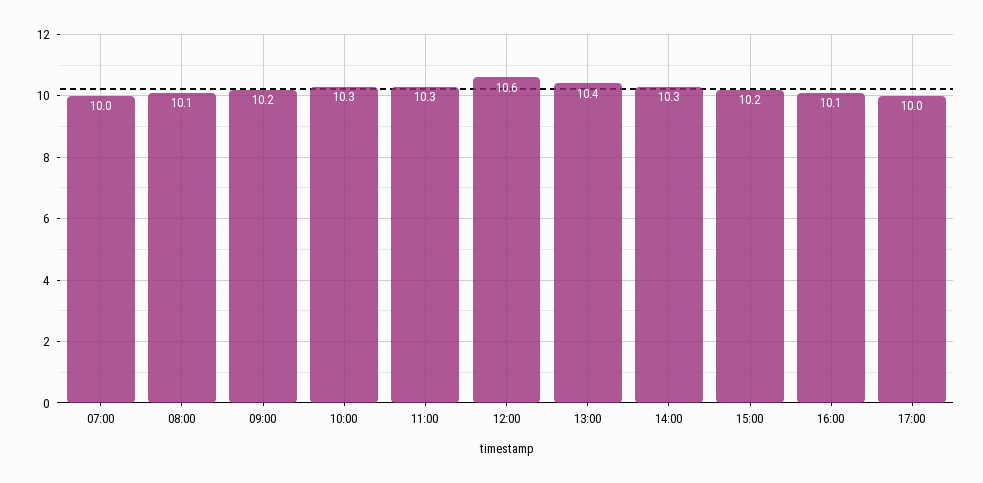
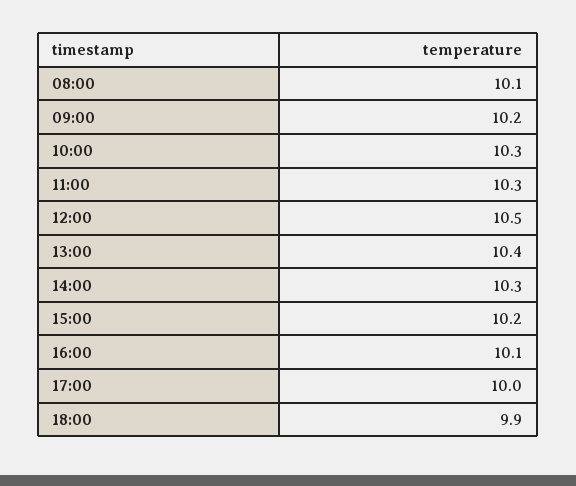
07:00: 10 -> none
12:00: 10.6 -> 10.5
18:00: none -> 9.9

